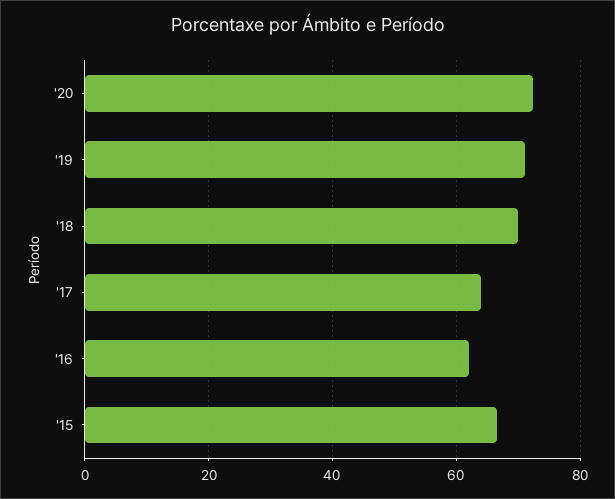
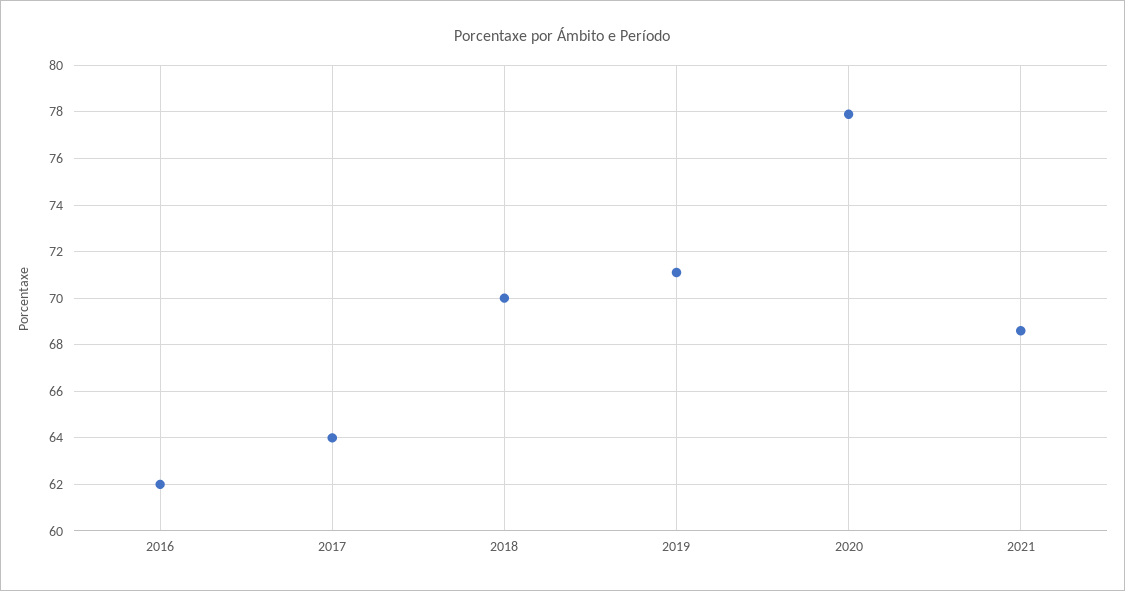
'20: 72 -> 78
'15: 66 -> none
2021: none -> 68.5

